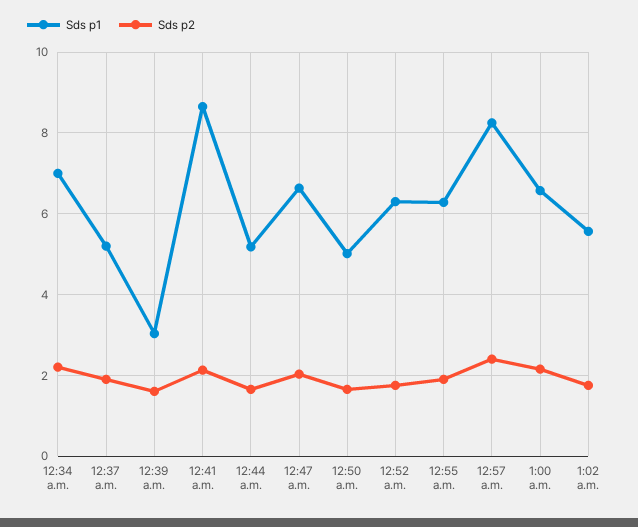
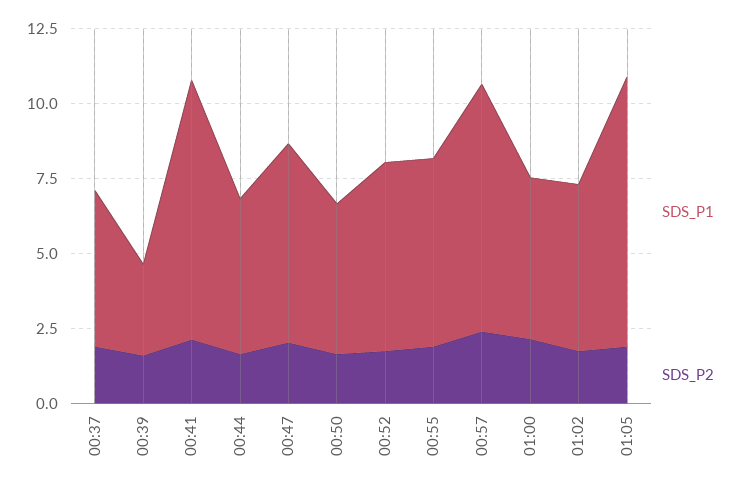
Sds p1, 12:34 a.m.: 7 -> none
Sds p2, 12:34 a.m.: 2.2 -> none
Sds p1, 1:00 a.m.: 6.6 -> 5.5
Sds p1, 01:05: none -> 9
Sds p2, 01:05: none -> 2

